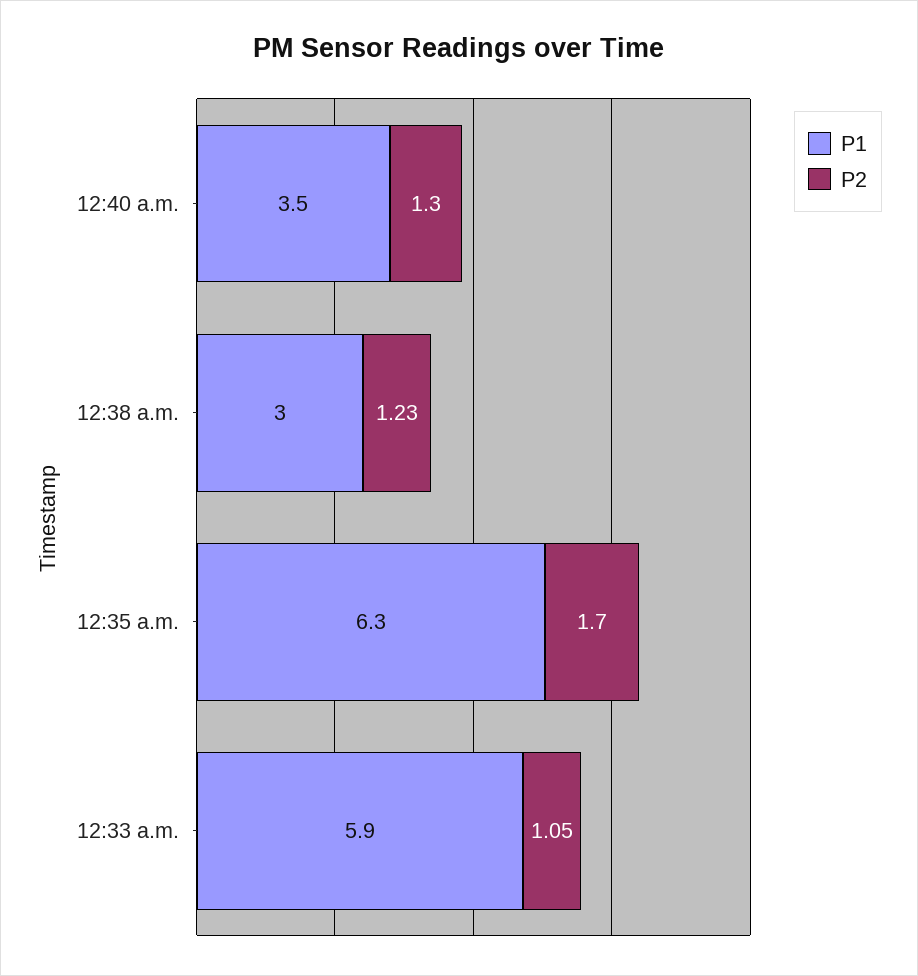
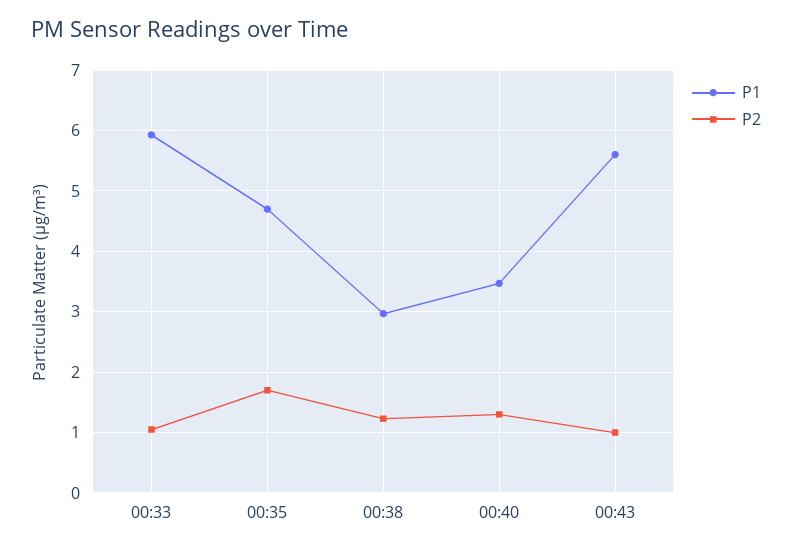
P1, 12:35 a.m.: 6.3 -> 4.7
P1, 00:43: none -> 5.6
P2, 00:43: none -> 1

